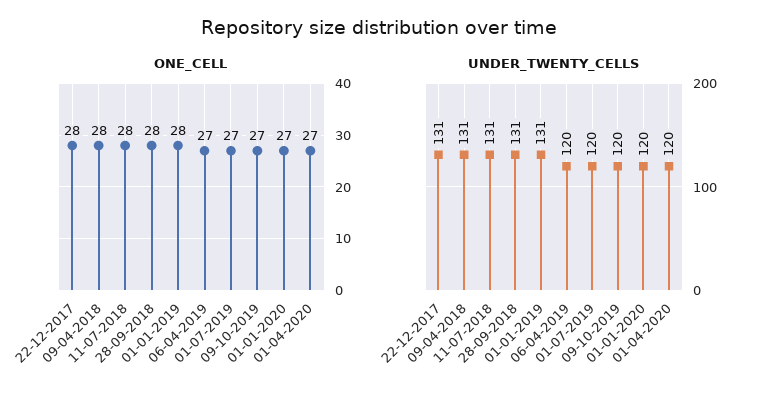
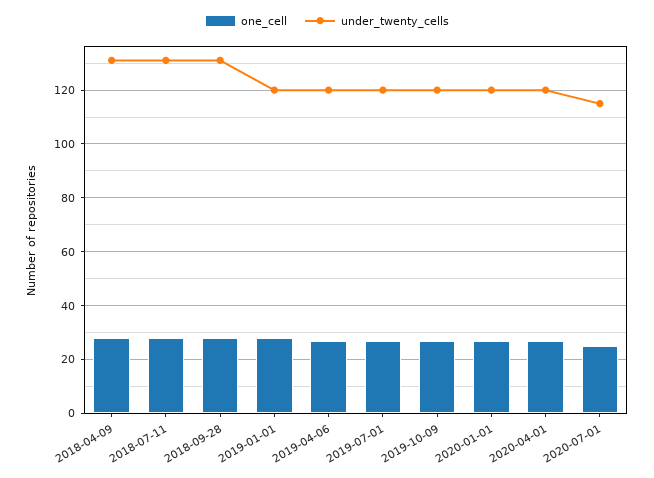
ONE_CELL, 22-12-2017: 28 -> none
UNDER_TWENTY_CELLS, 22-12-2017: 131 -> none
UNDER_TWENTY_CELLS, 01-01-2019: 131 -> 120
ONE_CELL, 2020-07-01: none -> 25
UNDER_TWENTY_CELLS, 2020-07-01: none -> 115

